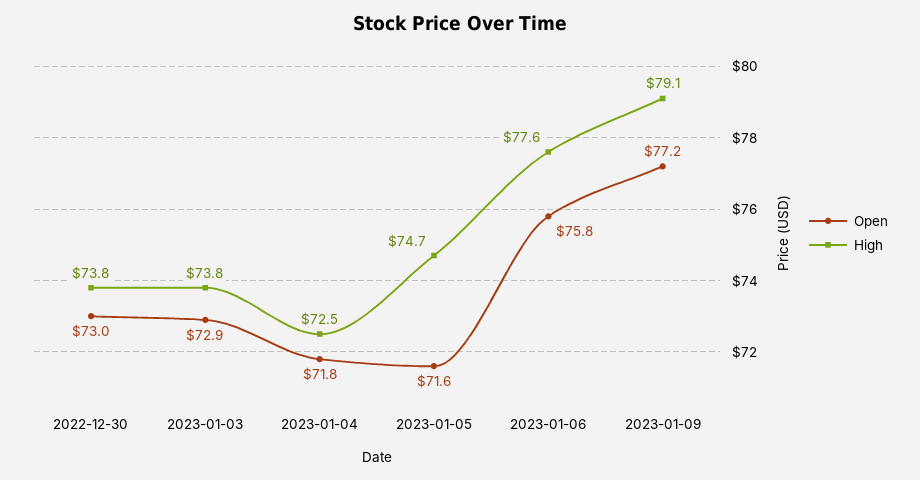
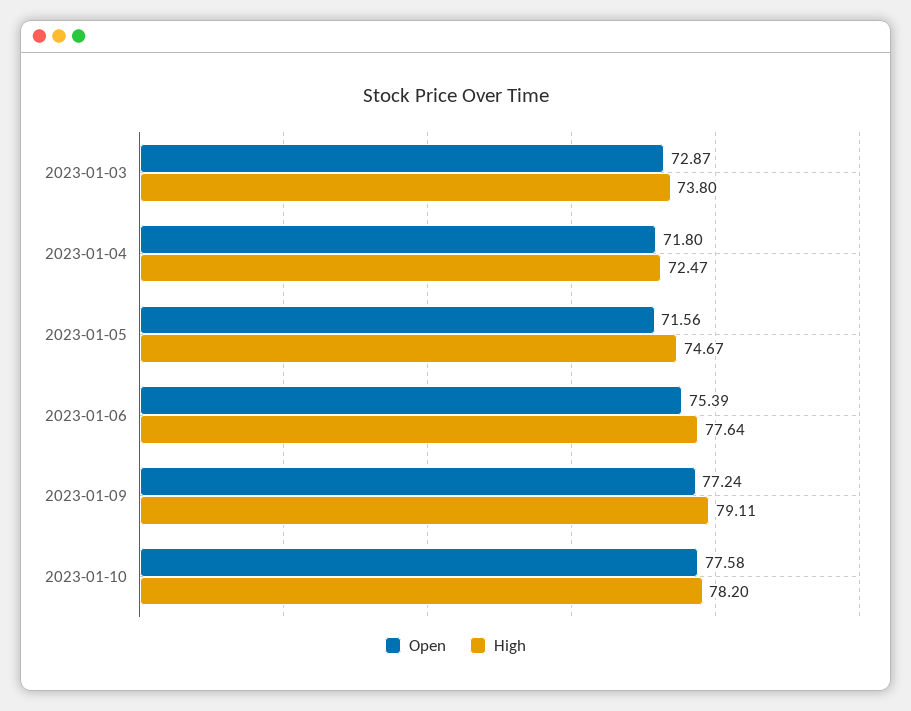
Open, 2022-12-30: 73 -> none
High, 2022-12-30: 73.8 -> none
Open, 2023-01-06: 75.8 -> 75.39
Open, 2023-01-10: none -> 77.58
High, 2023-01-10: none -> 78.2

